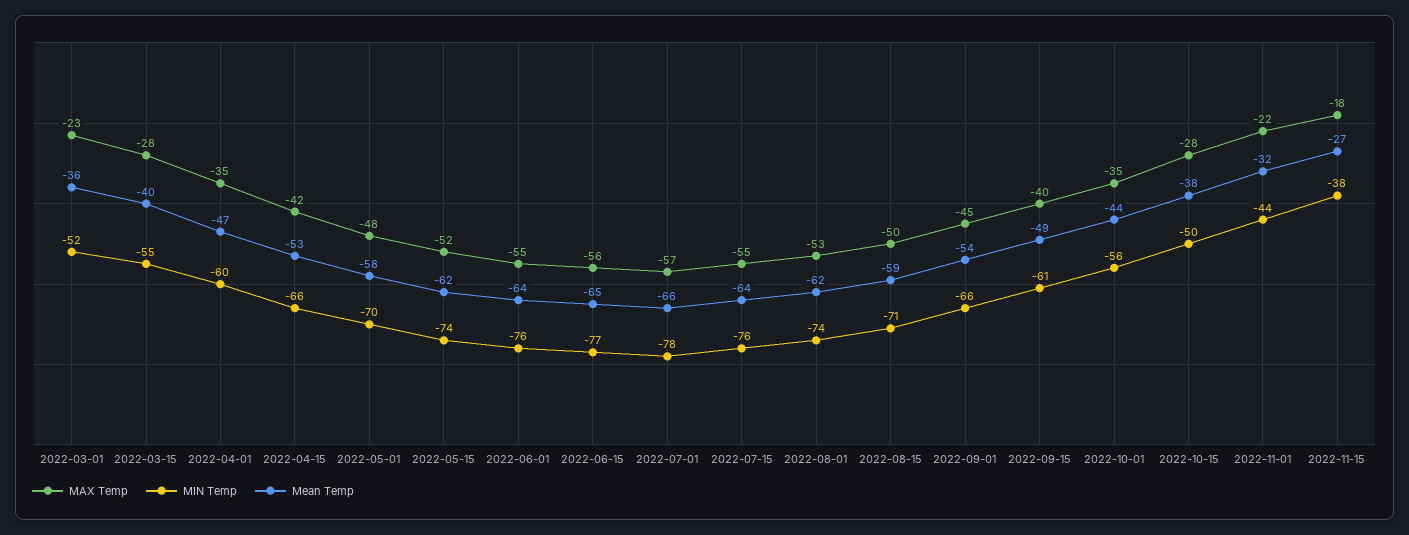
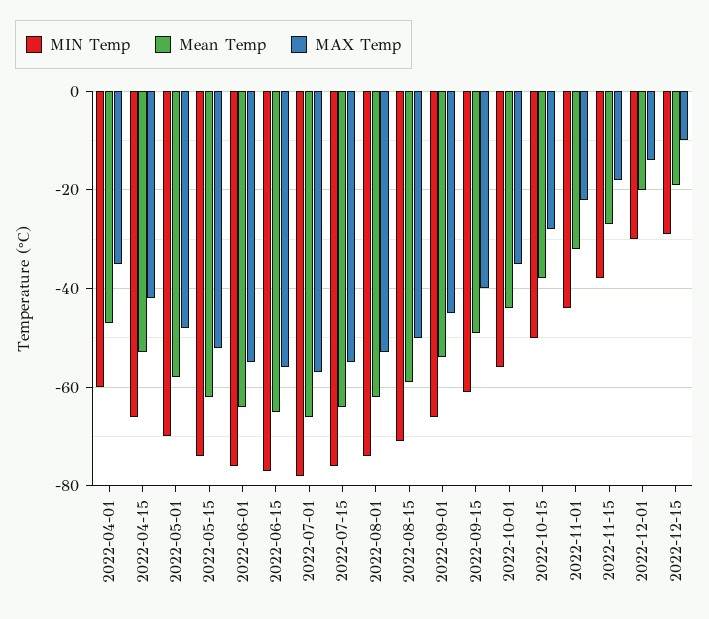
MAX Temp, 2022-03-01: -23 -> none
MIN Temp, 2022-03-01: -52 -> none
Mean Temp, 2022-03-01: -36 -> none
MAX Temp, 2022-03-15: -28 -> none
MIN Temp, 2022-03-15: -55 -> none
Mean Temp, 2022-03-15: -40 -> none
MIN Temp, 2022-12-01: none -> -30
Mean Temp, 2022-12-01: none -> -20
MAX Temp, 2022-12-01: none -> -15
MIN Temp, 2022-12-15: none -> -30
Mean Temp, 2022-12-15: none -> -20
MAX Temp, 2022-12-15: none -> -10

